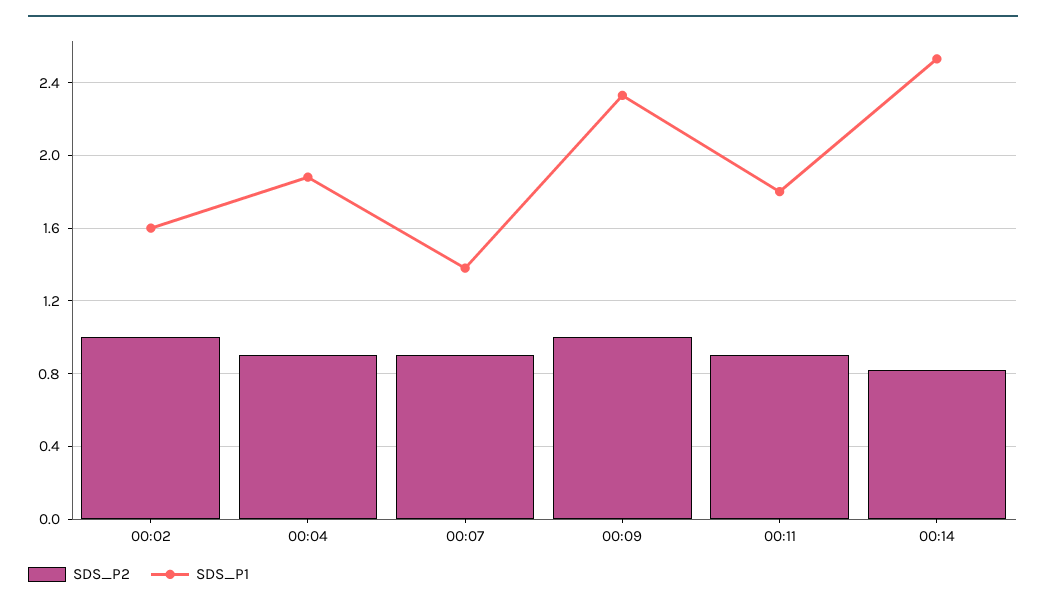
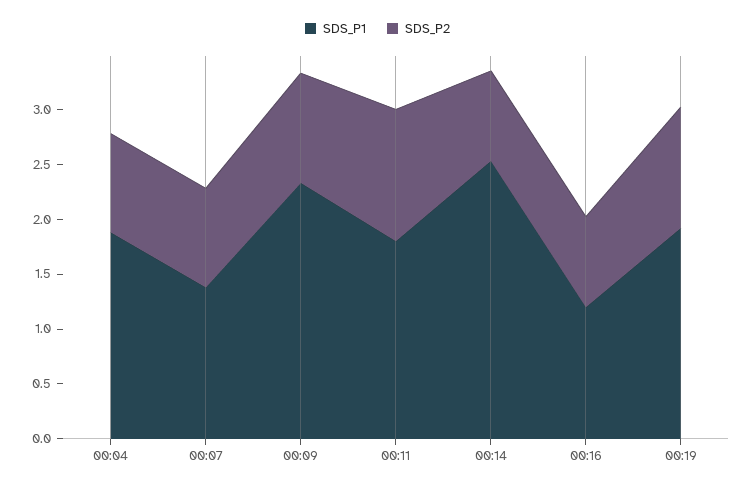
SDS_P2, 00:02: 1 -> none
SDS_P1, 00:02: 1.6 -> none
SDS_P2, 00:11: 0.9 -> 1.2
SDS_P1, 00:16: none -> 1.2
SDS_P2, 00:16: none -> 0.8
SDS_P1, 00:19: none -> 1.9
SDS_P2, 00:19: none -> 1.1

